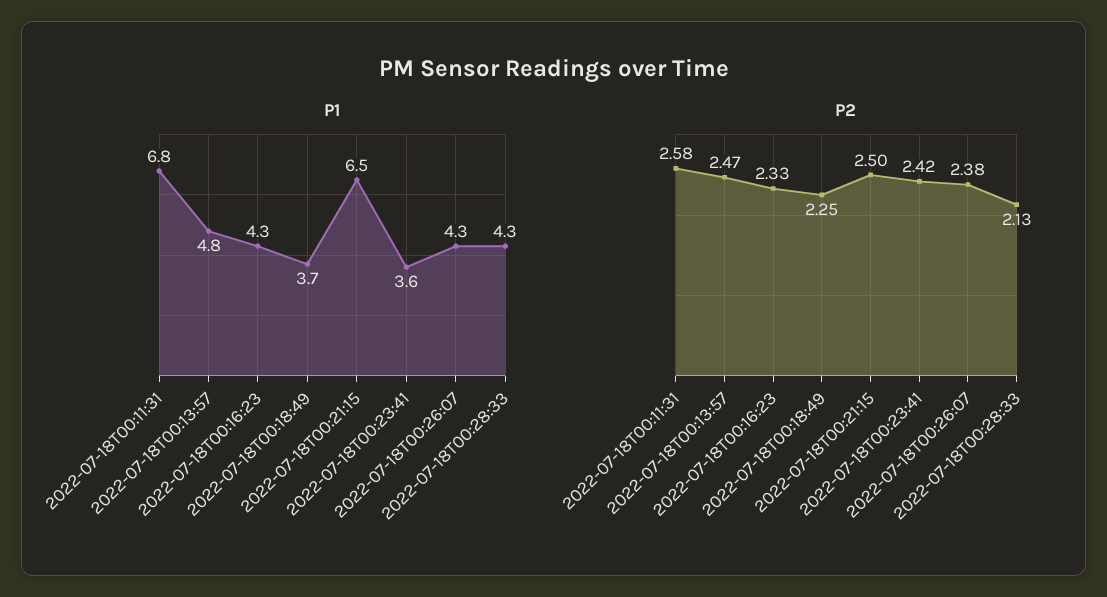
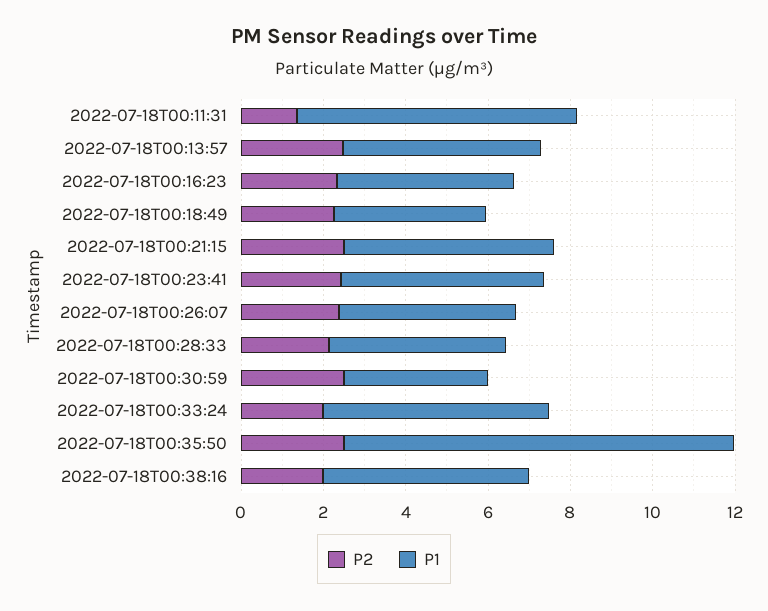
P1, 2022-07-18T00:21:15: 6.5 -> 5
P1, 2022-07-18T00:23:41: 3.6 -> 5
P2, 2022-07-18T00:11:31: 2.58 -> 1.5
P2, 2022-07-18T00:30:59: none -> 2.5
P1, 2022-07-18T00:30:59: none -> 3.5
P2, 2022-07-18T00:33:24: none -> 2
P1, 2022-07-18T00:33:24: none -> 5.5
P2, 2022-07-18T00:35:50: none -> 2.5
P1, 2022-07-18T00:35:50: none -> 9.5
P2, 2022-07-18T00:38:16: none -> 2
P1, 2022-07-18T00:38:16: none -> 5

